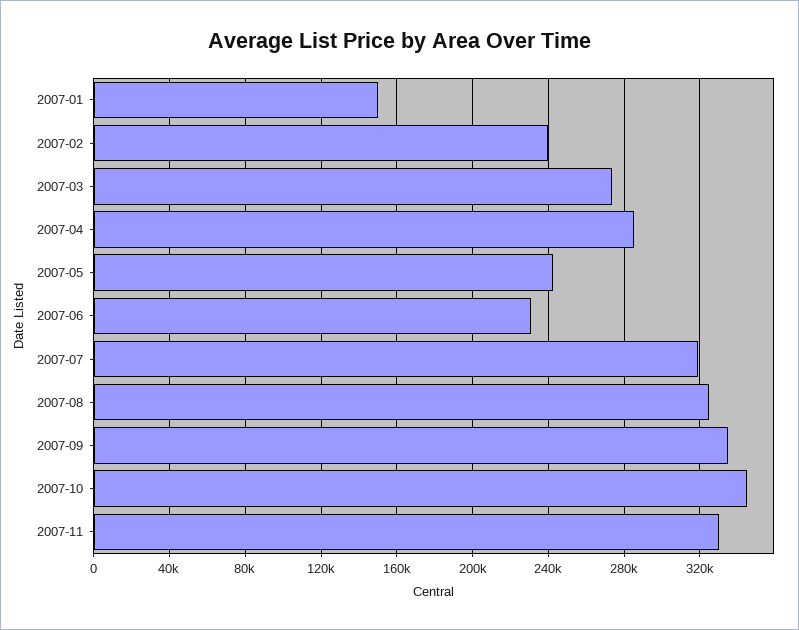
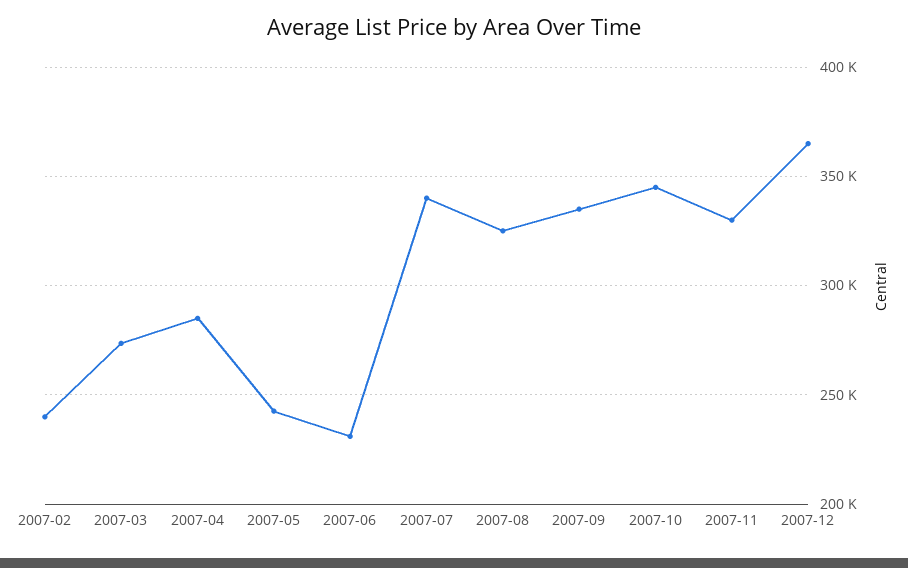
2007-01: 150000 -> none
2007-07: 320000 -> 340000
2007-12: none -> 365000

